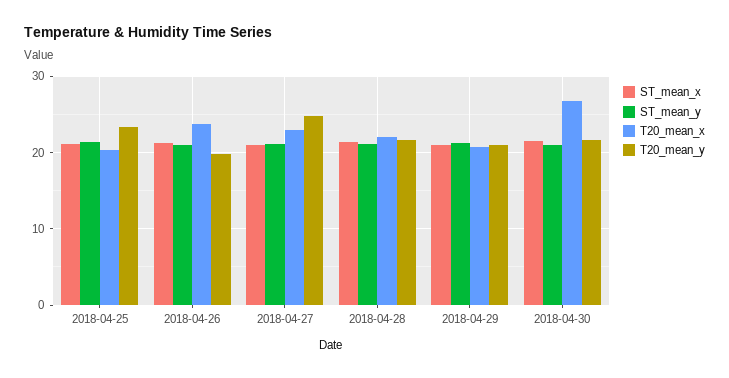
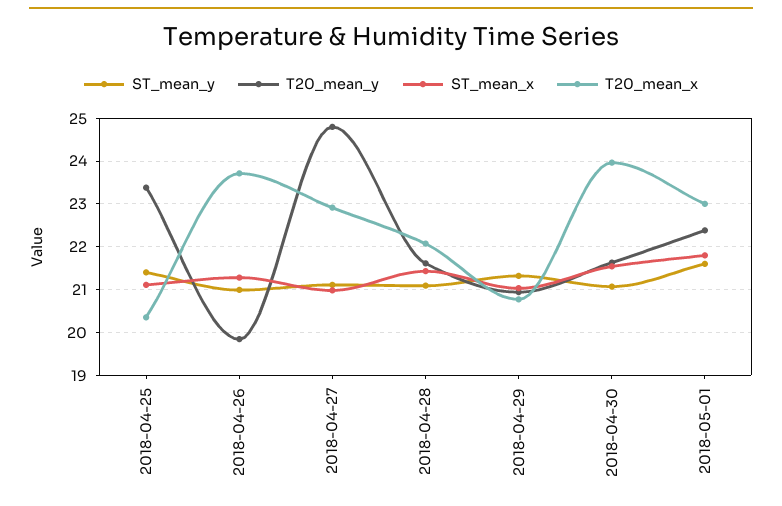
T20_mean_x, 2018-04-30: 27 -> 24
ST_mean_y, 2018-05-01: none -> 21.6
T20_mean_y, 2018-05-01: none -> 22.4
ST_mean_x, 2018-05-01: none -> 21.8
T20_mean_x, 2018-05-01: none -> 23

